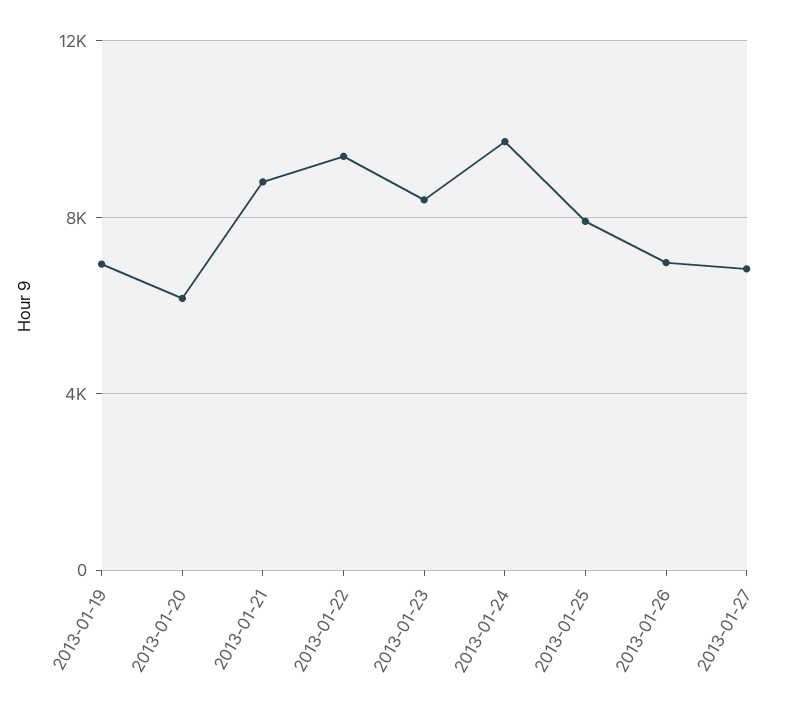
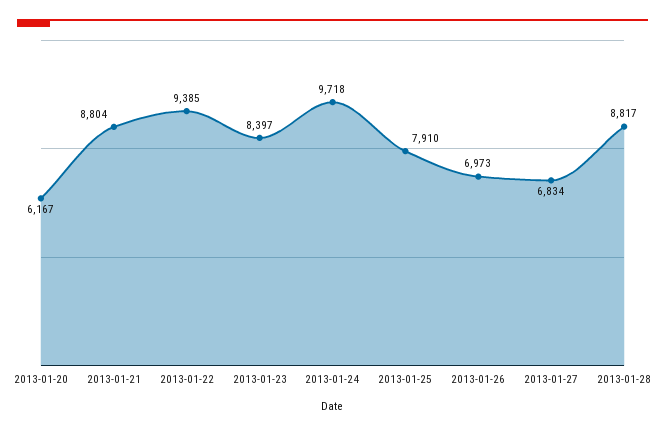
2013-01-19: 7000 -> none
2013-01-28: none -> 8817

